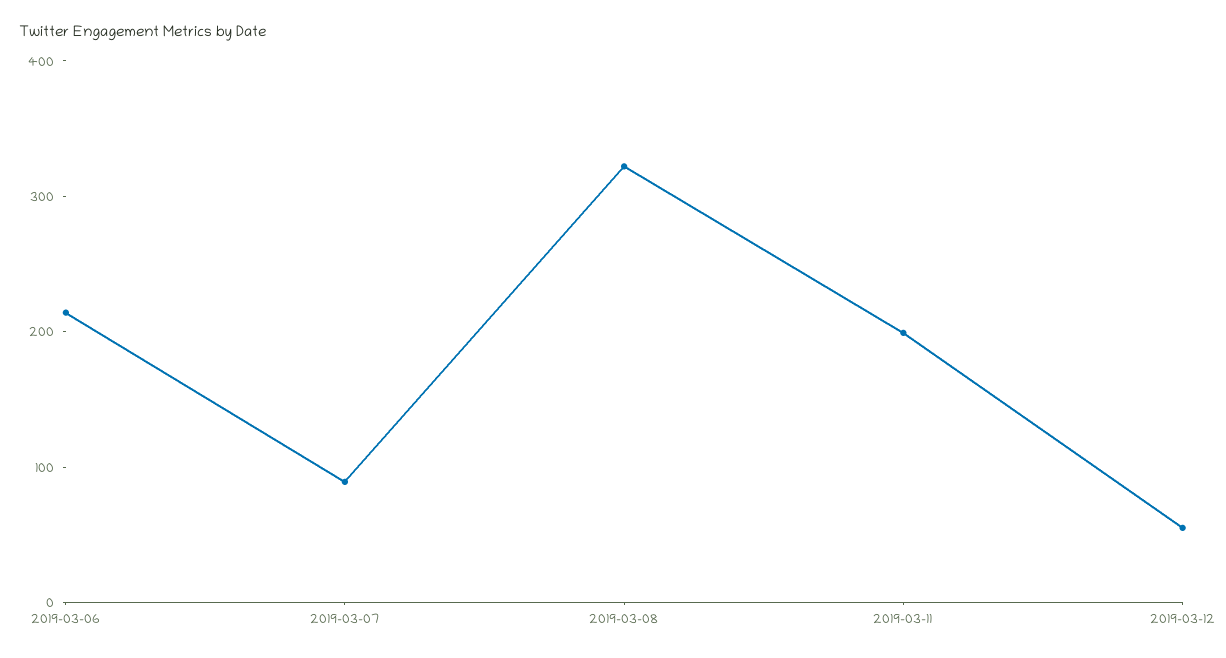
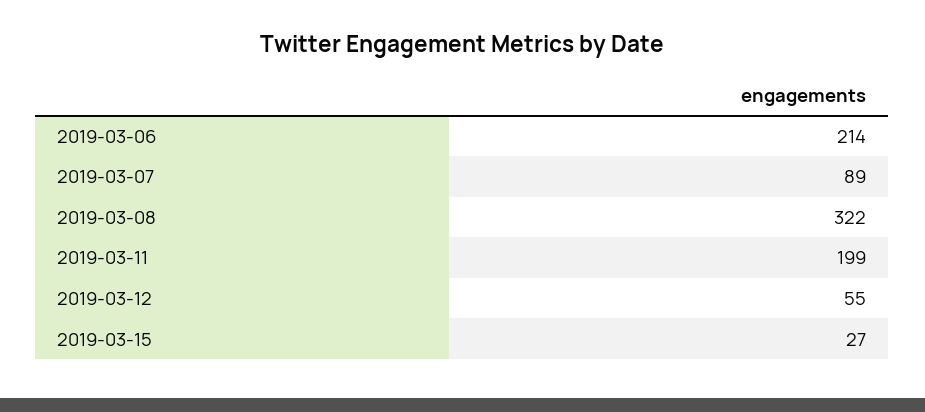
2019-03-15: none -> 27

